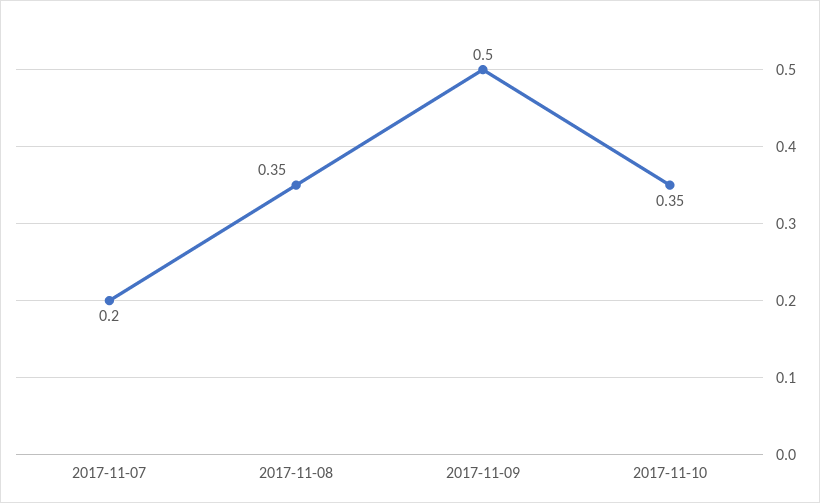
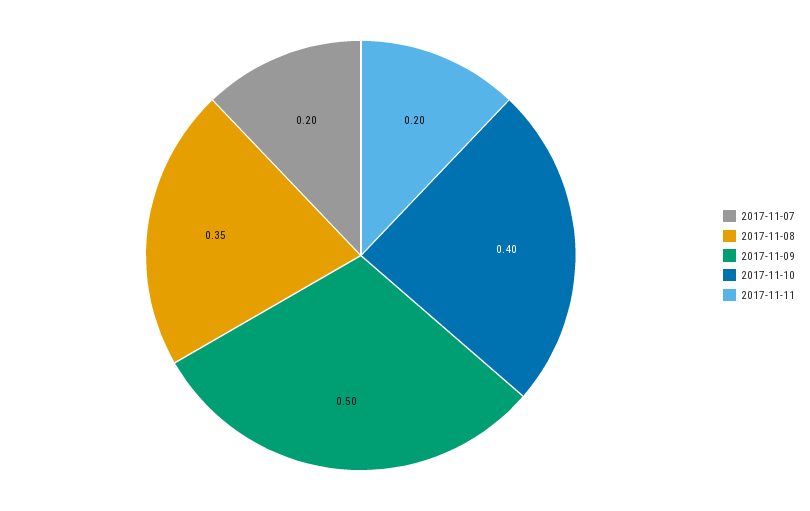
2017-11-10: 0.35 -> 0.4
2017-11-11: none -> 0.2

